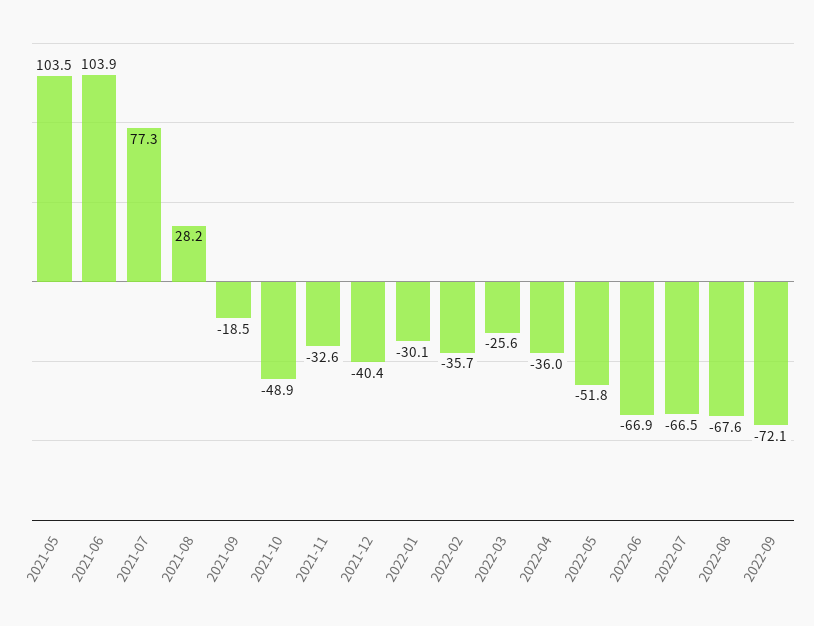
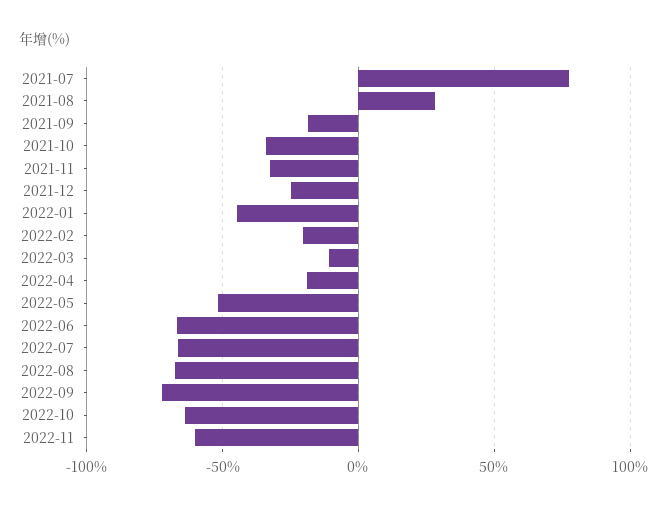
2021-05: 103.5 -> none
2021-06: 103.9 -> none
2021-10: -48.9 -> -35
2021-12: -40.4 -> -25
2022-01: -30.1 -> -45
2022-02: -35.7 -> -20
2022-03: -25.6 -> -10
2022-04: -36 -> -20
2022-10: none -> -65
2022-11: none -> -60

